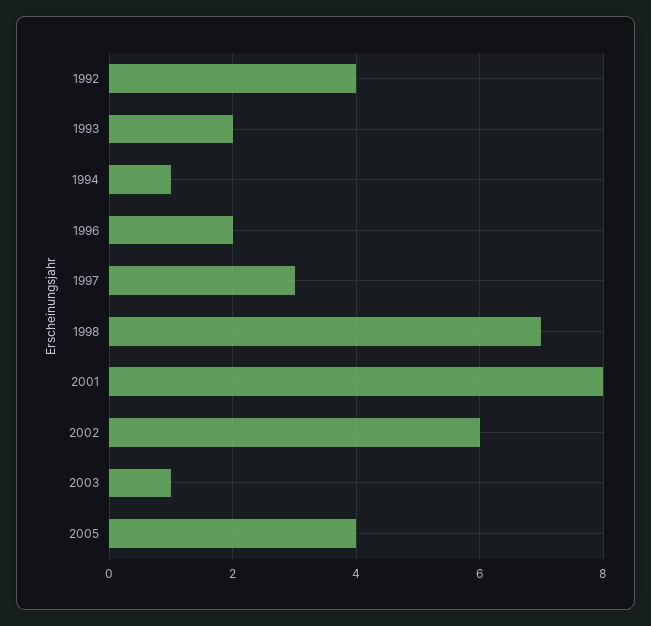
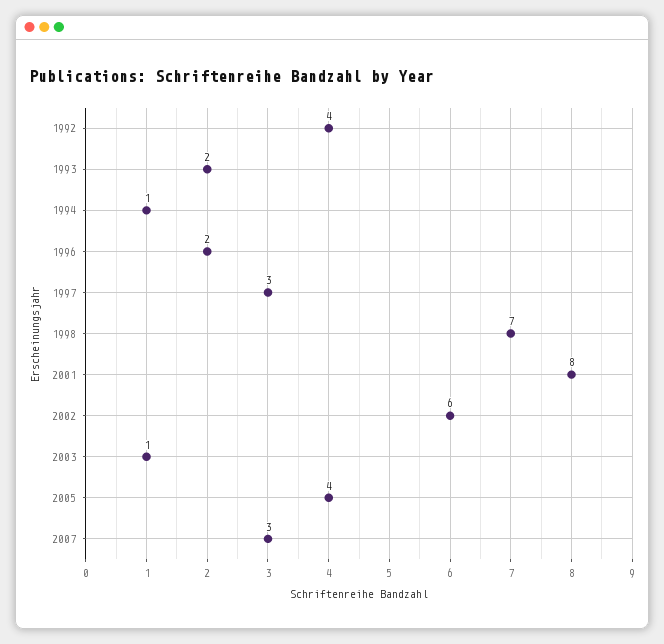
2007: none -> 3

